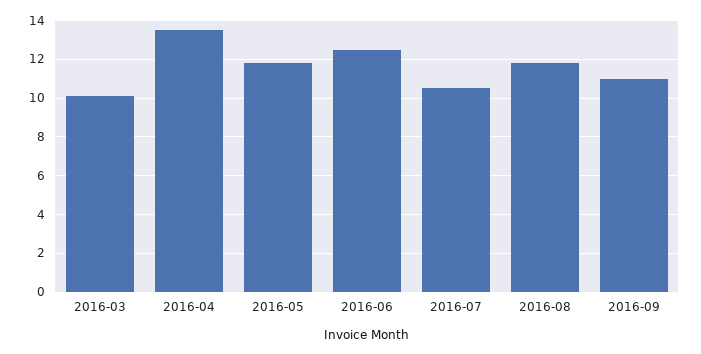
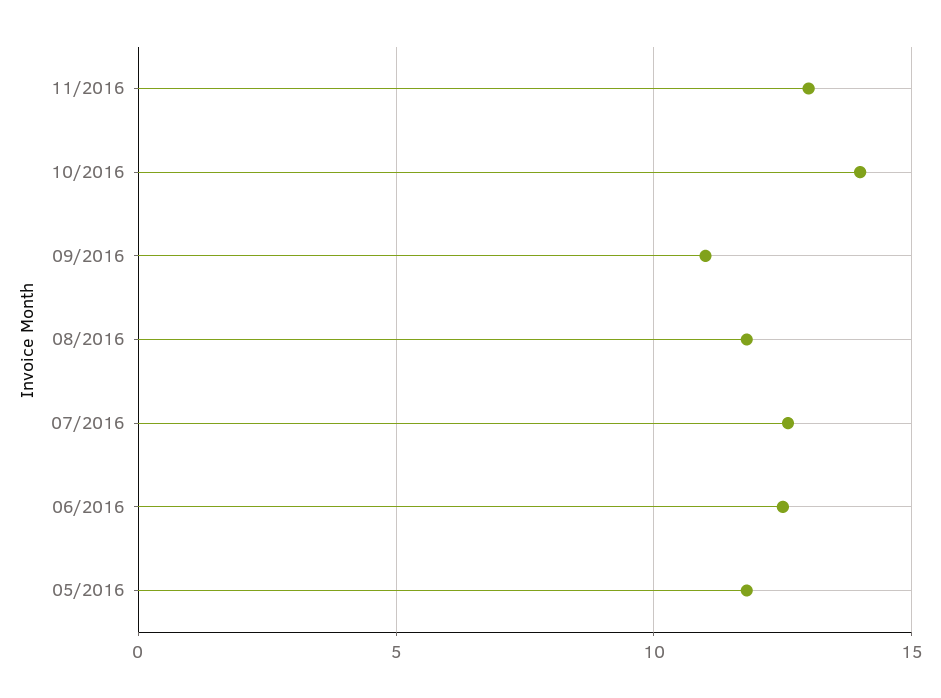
2016-03: 10 -> none
2016-04: 13.5 -> none
2016-07: 10.5 -> 12.5
11/2016: none -> 13
10/2016: none -> 14

